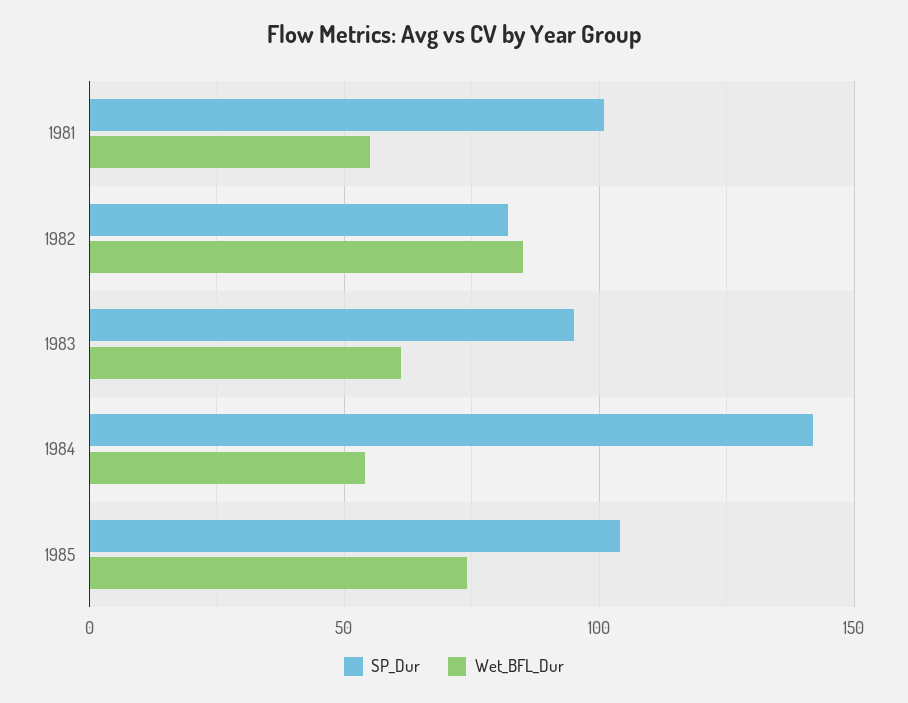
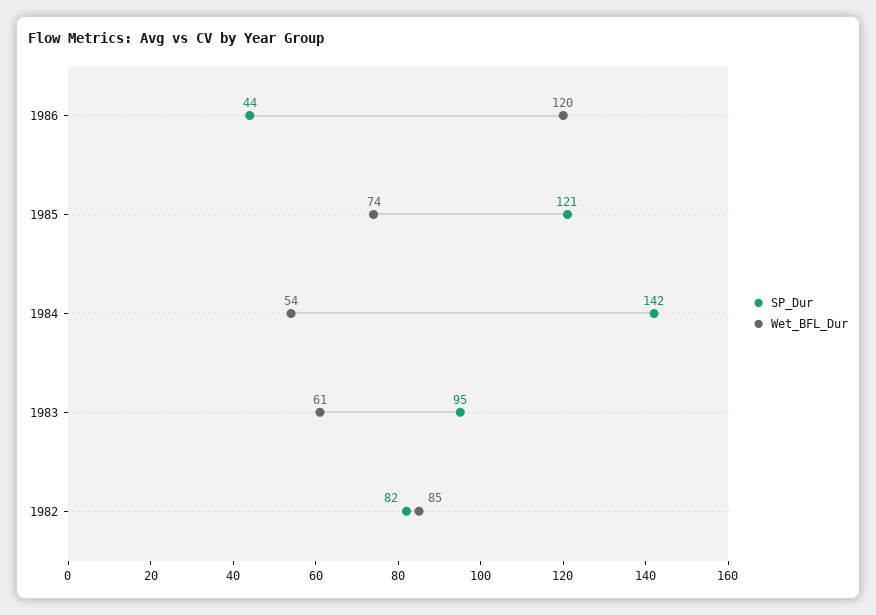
SP_Dur, 1981: 100 -> none
Wet_BFL_Dur, 1981: 55 -> none
SP_Dur, 1985: 105 -> 121
SP_Dur, 1986: none -> 44
Wet_BFL_Dur, 1986: none -> 120

